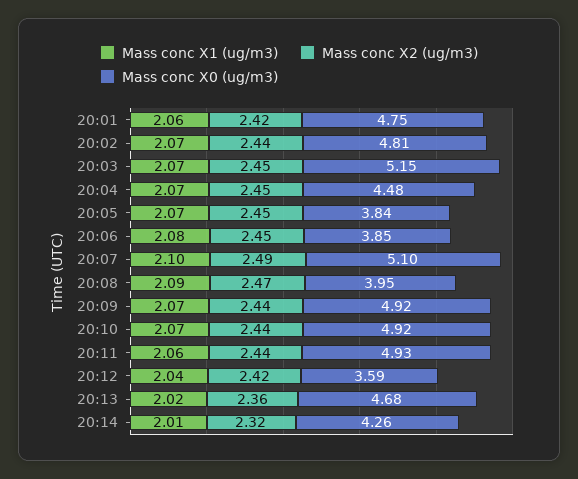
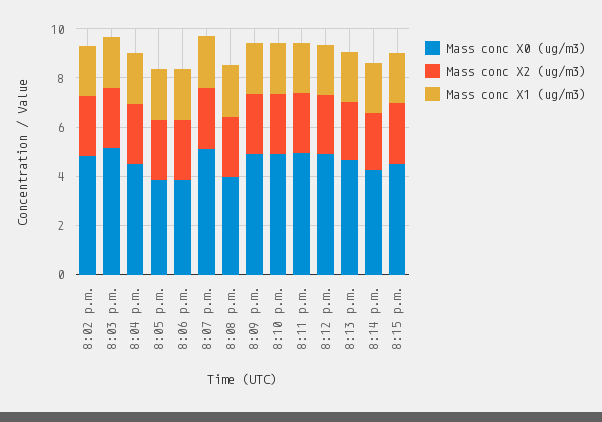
Mass conc X1 (ug/m3), 20:01: 2.06 -> none
Mass conc X2 (ug/m3), 20:01: 2.42 -> none
Mass conc X0 (ug/m3), 20:01: 4.75 -> none
Mass conc X0 (ug/m3), 20:12: 3.59 -> 5
Mass conc X0 (ug/m3), 8:15 p.m.: none -> 4.5
Mass conc X2 (ug/m3), 8:15 p.m.: none -> 2.5
Mass conc X1 (ug/m3), 8:15 p.m.: none -> 2

